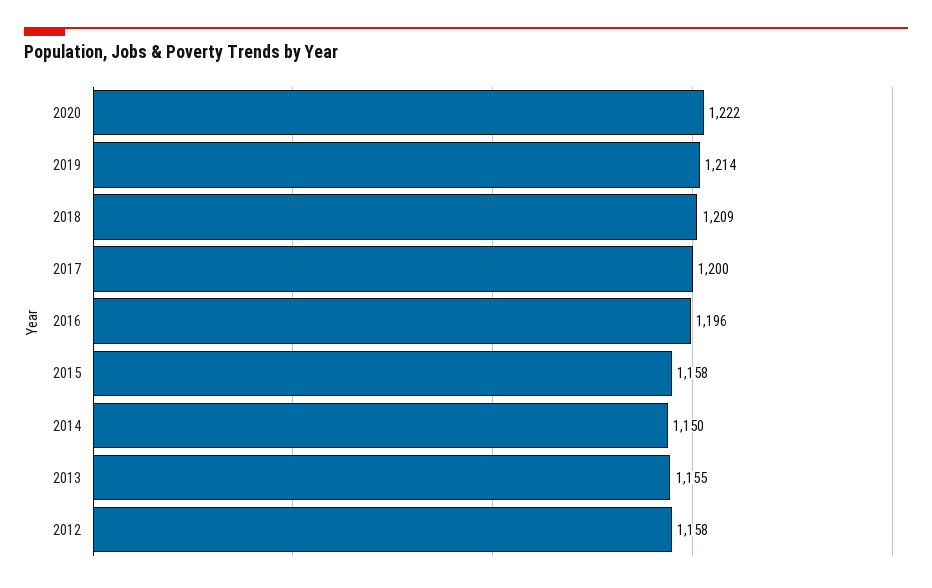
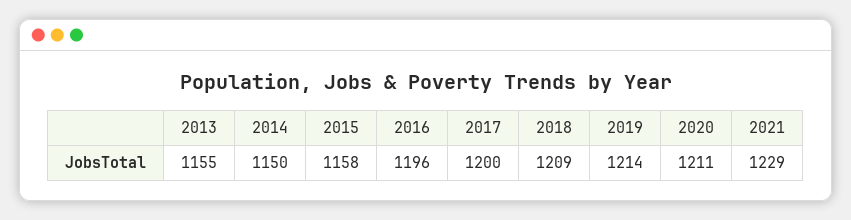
2020: 1222 -> 1211
2012: 1158 -> none
2021: none -> 1229

